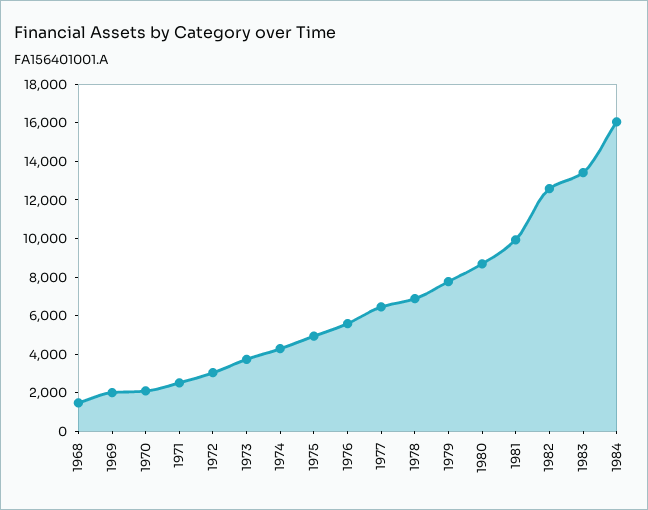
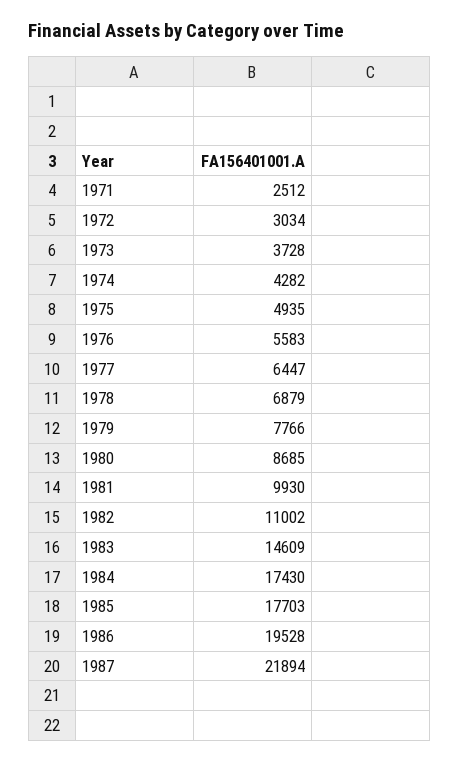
1968: 1500 -> none
1969: 2000 -> none
1970: 2000 -> none
1982: 12500 -> 11002
1983: 13500 -> 14609
1984: 16000 -> 17430
1985: none -> 17703
1986: none -> 19528
1987: none -> 21894

